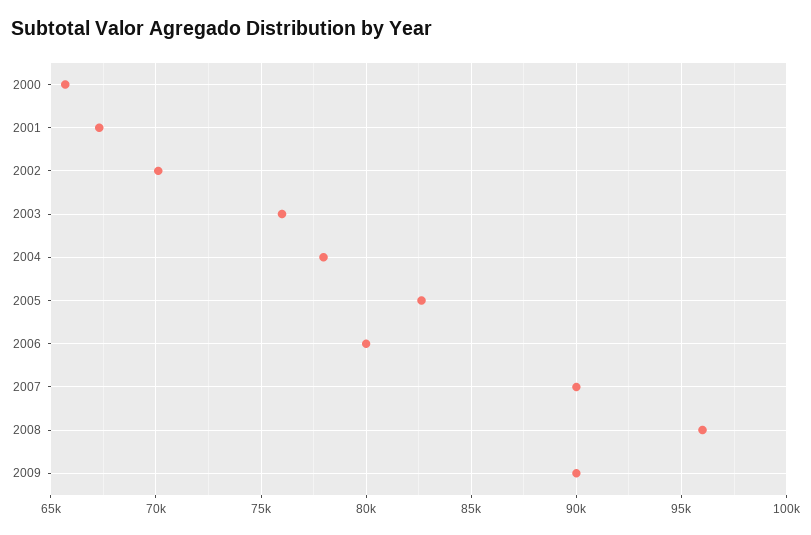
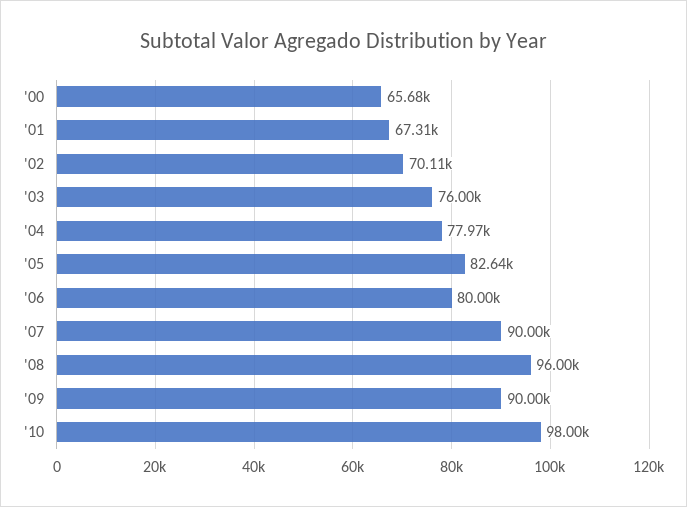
'10: none -> 98000

